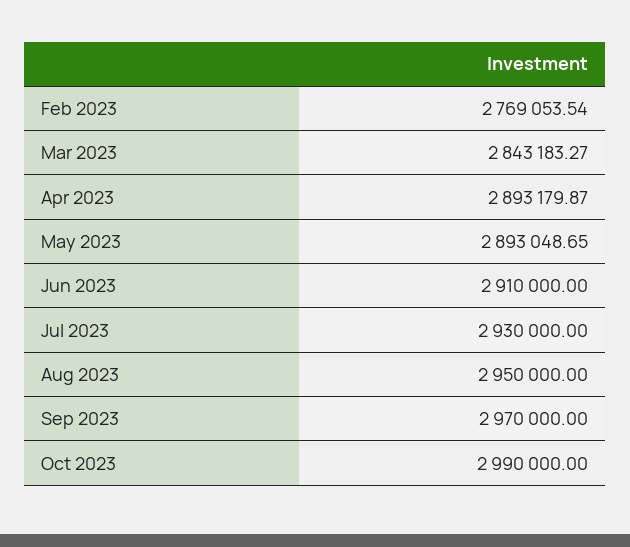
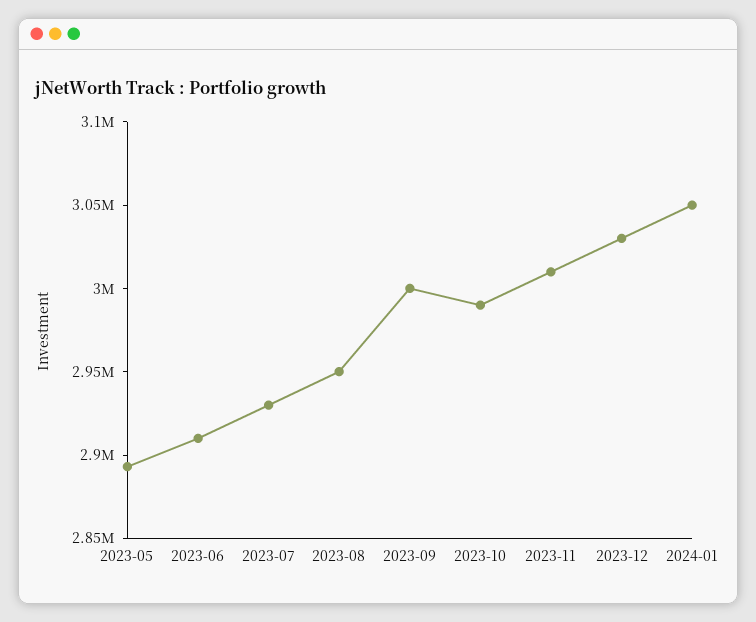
Feb 2023: 2769053.54 -> none
Mar 2023: 2843183.27 -> none
Apr 2023: 2893179.87 -> none
Sep 2023: 2970000 -> 3000000
2023-11: none -> 3010000
2023-12: none -> 3030000
2024-01: none -> 3050000

